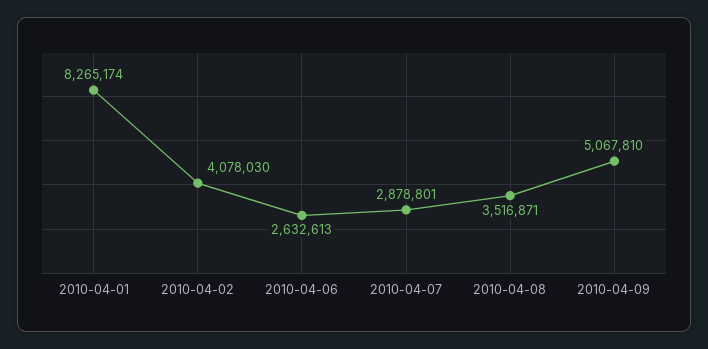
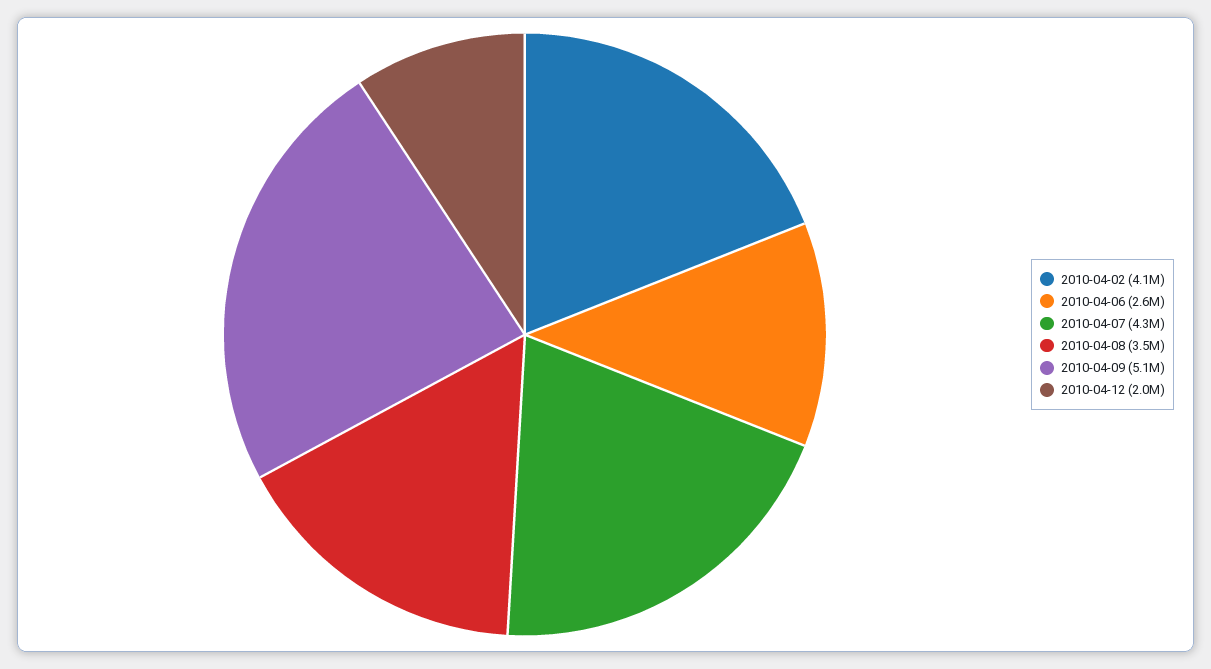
2010-04-01: 8265174 -> none
2010-04-07: 2878801 -> 4300000
2010-04-12: none -> 2000000

